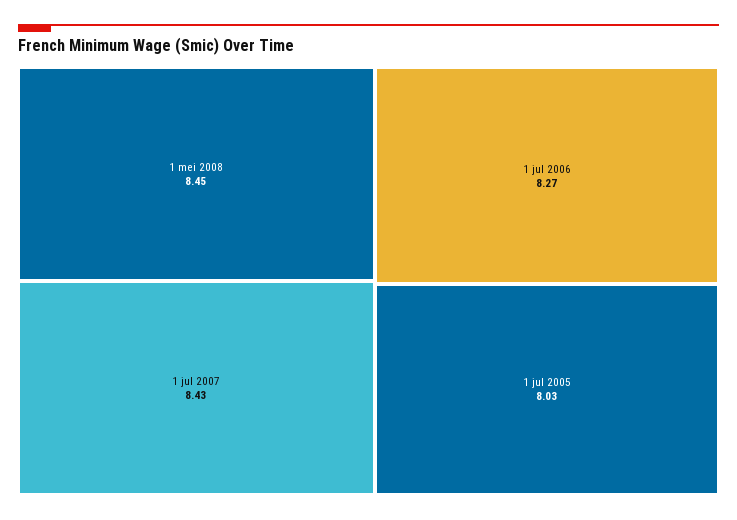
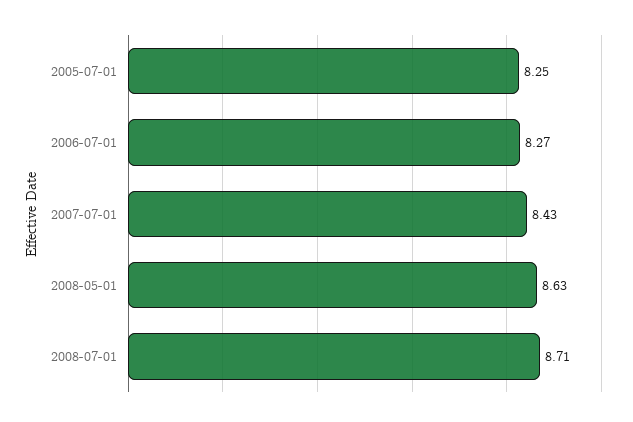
1 mei 2008: 8.45 -> 8.63
1 jul 2005: 8.03 -> 8.25
2008-07-01: none -> 8.71

